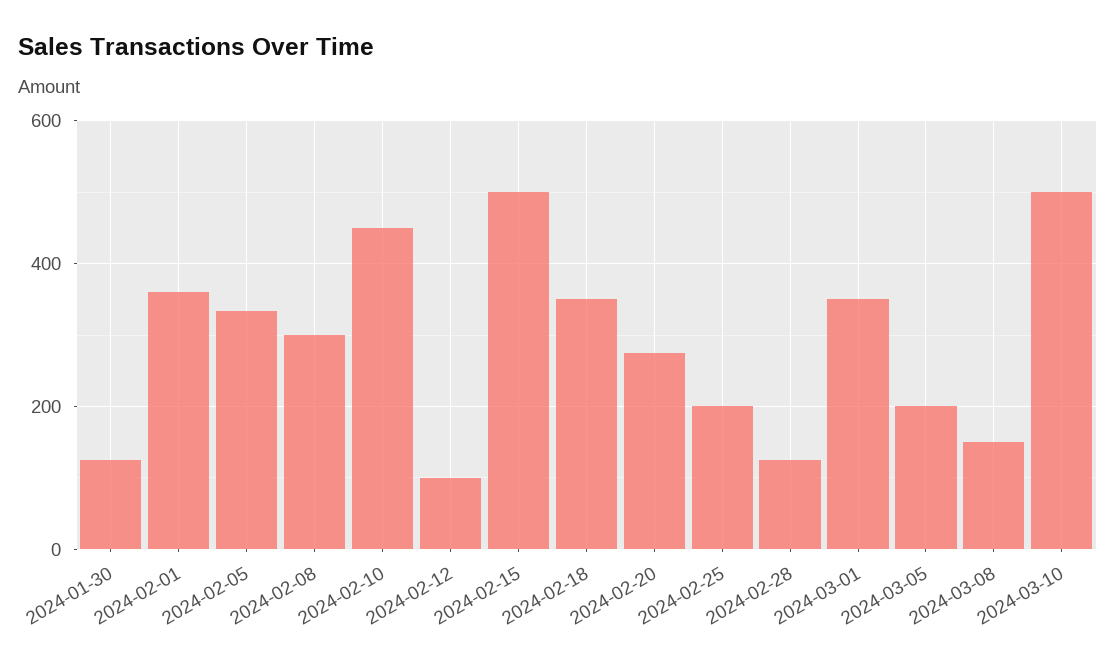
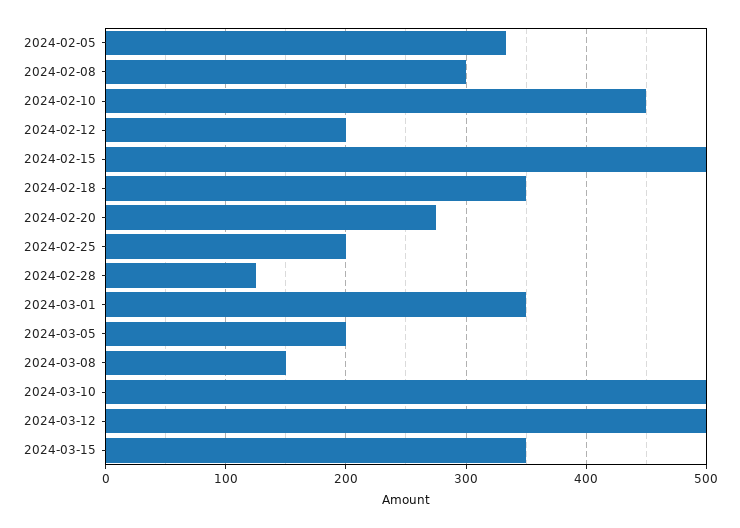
2024-01-30: 120 -> none
2024-02-01: 360 -> none
2024-02-12: 100 -> 200
2024-03-12: none -> 500
2024-03-15: none -> 350

